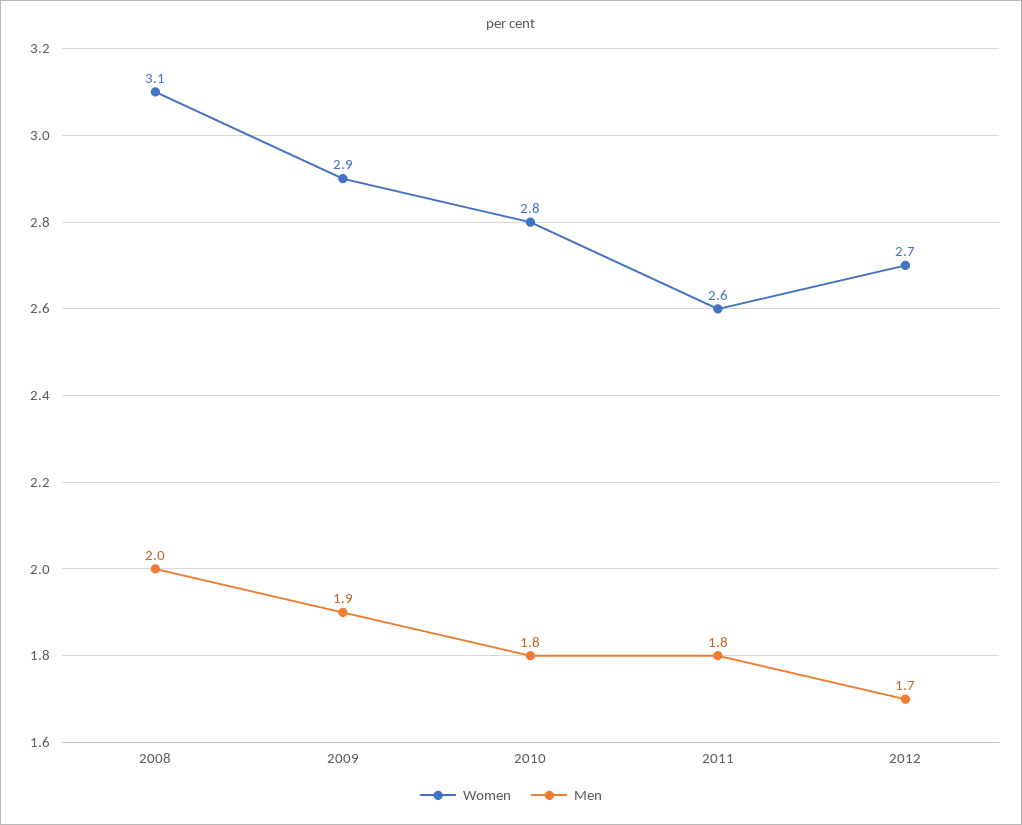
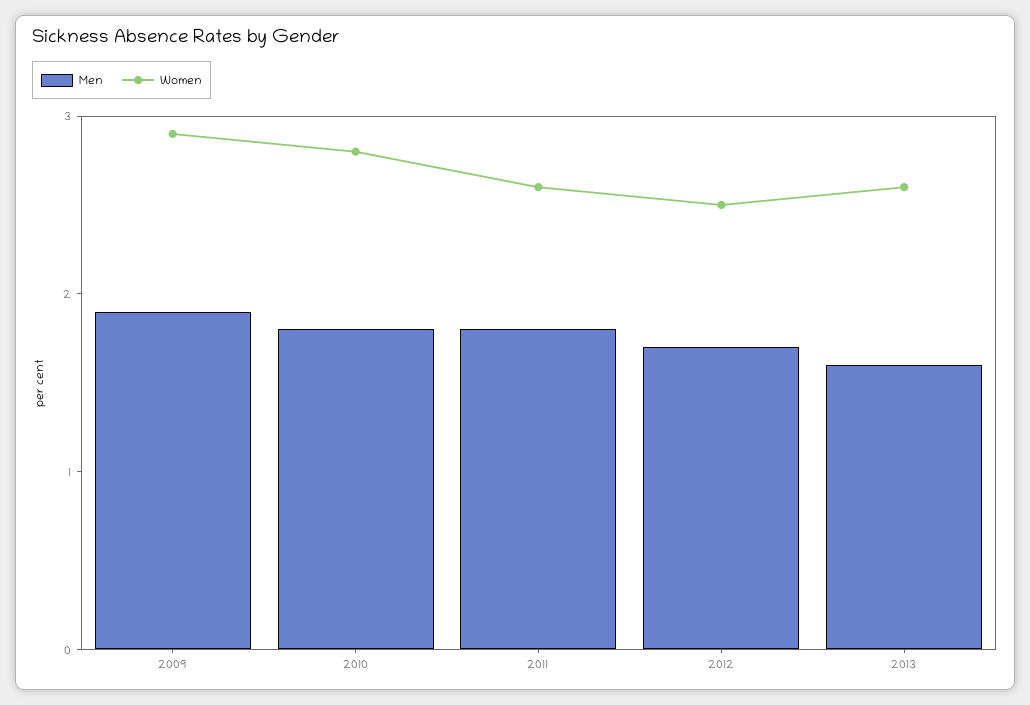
Women, 2008: 3.1 -> none
Men, 2008: 2 -> none
Women, 2012: 2.7 -> 2.5
Men, 2013: none -> 1.6
Women, 2013: none -> 2.6

